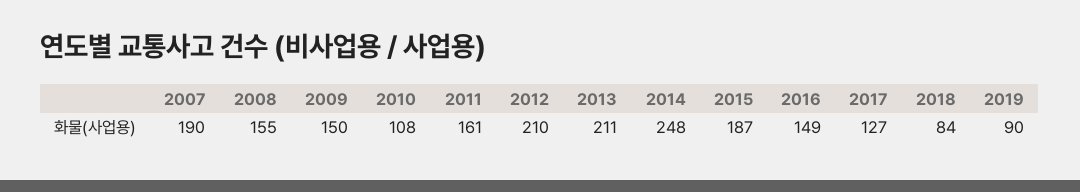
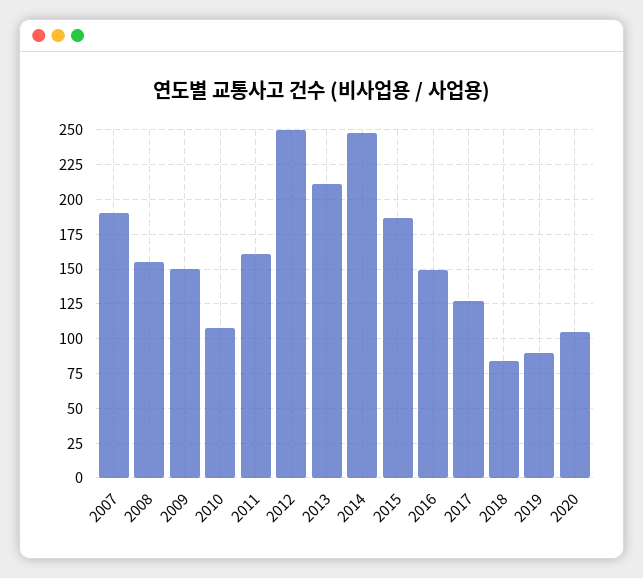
2012: 210 -> 250
2020: none -> 105

